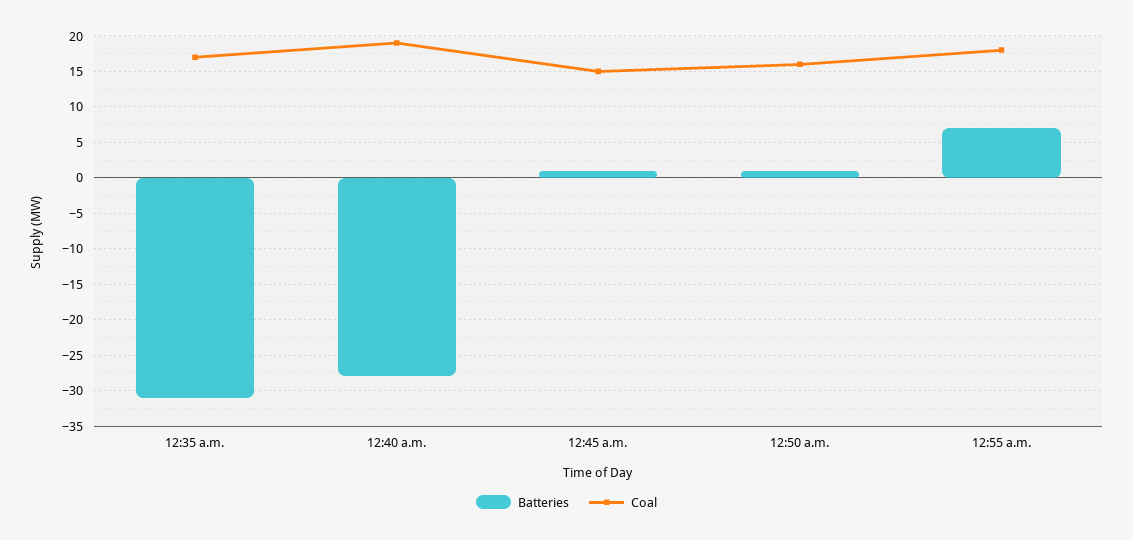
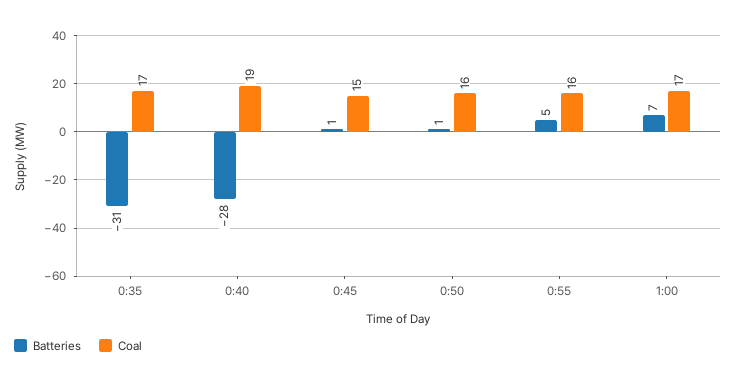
Batteries, 12:55 a.m.: 7 -> 5
Coal, 12:55 a.m.: 18 -> 16
Batteries, 1:00: none -> 7
Coal, 1:00: none -> 17

